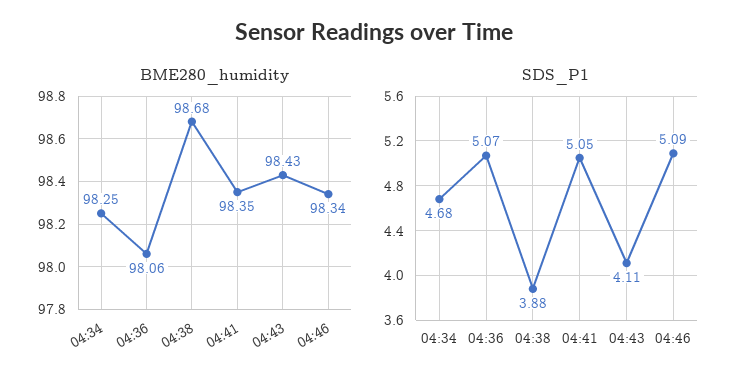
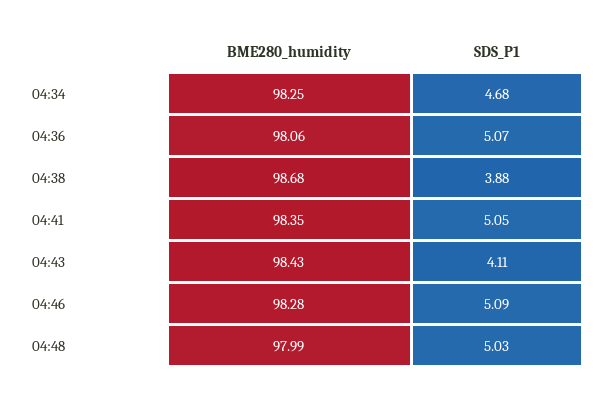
BME280_humidity, 04:46: 98.34 -> 98.28
BME280_humidity, 04:48: none -> 97.99
SDS_P1, 04:48: none -> 5.03

